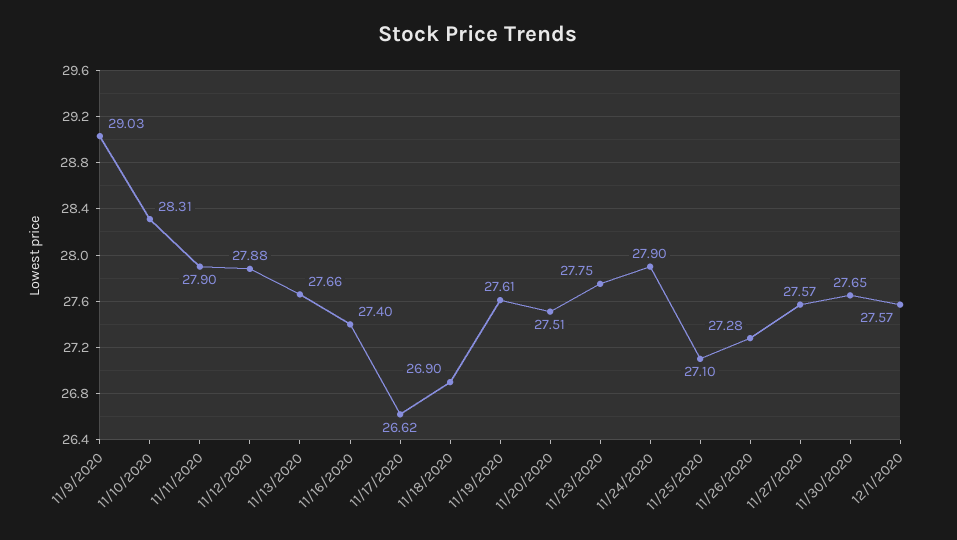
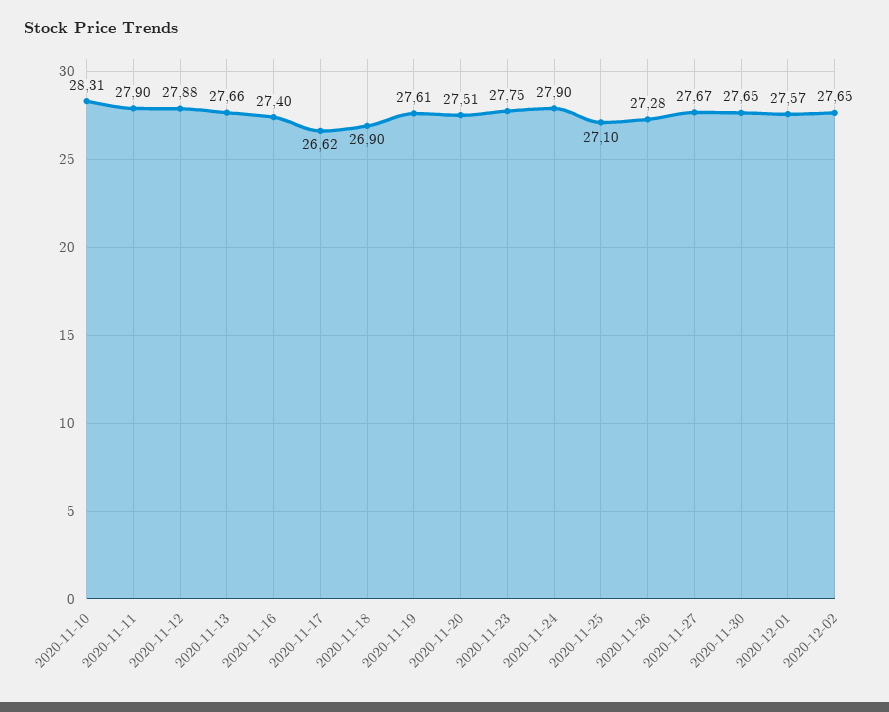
11/9/2020: 29.03 -> none
11/27/2020: 27.57 -> 27.67
2020-12-02: none -> 27.65

